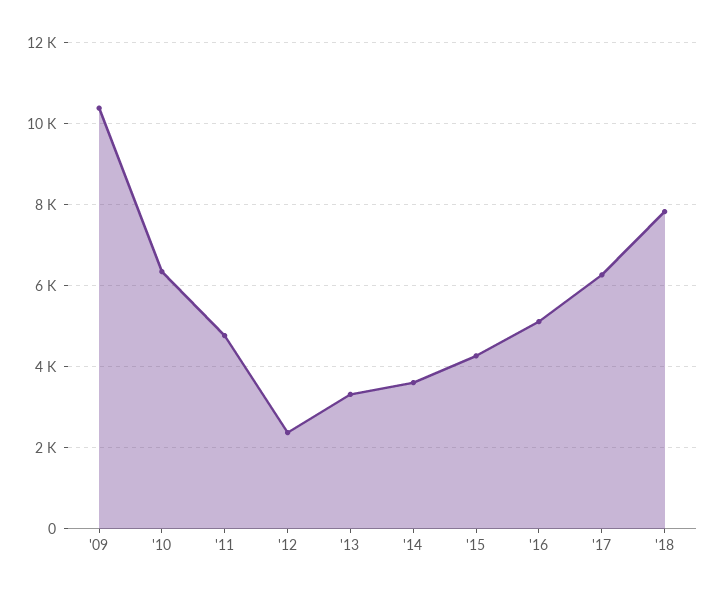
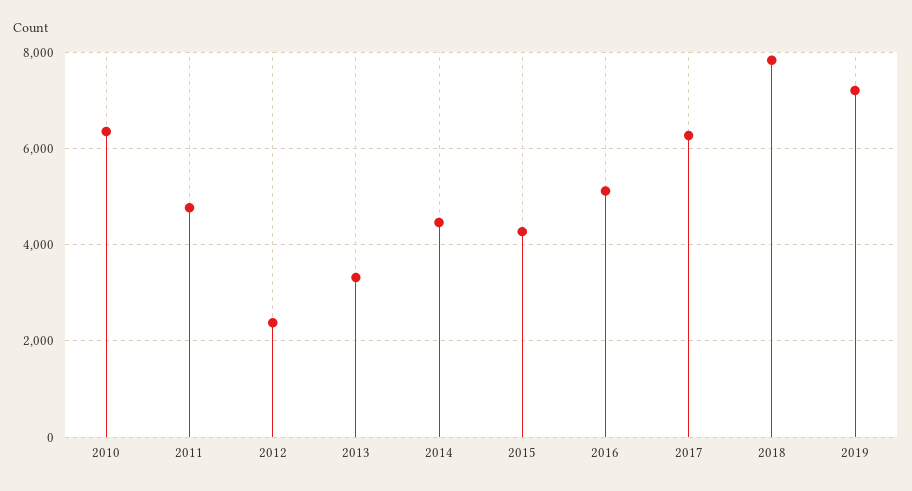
'09: 10400 -> none
'14: 3600 -> 4400
2019: none -> 7200

